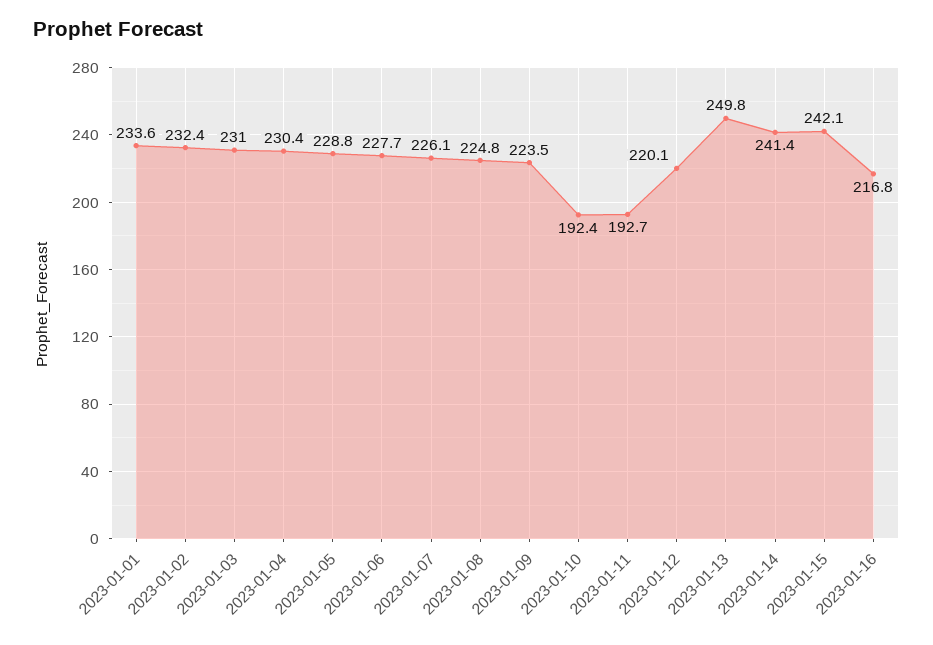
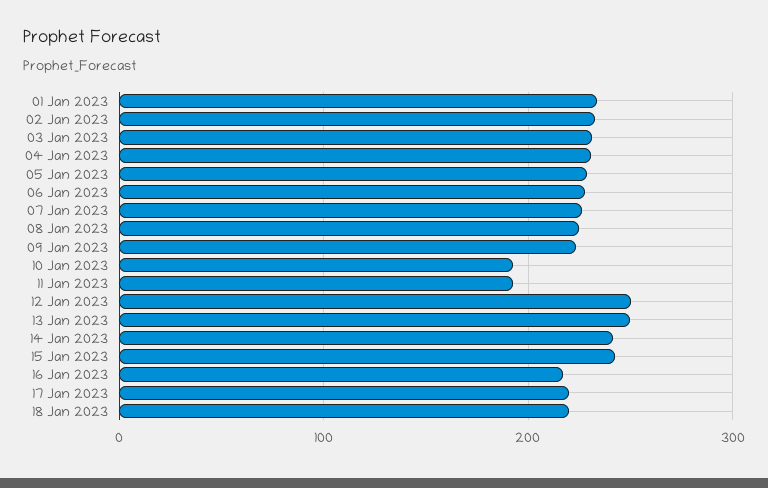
2023-01-12: 220.1 -> 250
17 Jan 2023: none -> 220
18 Jan 2023: none -> 220

